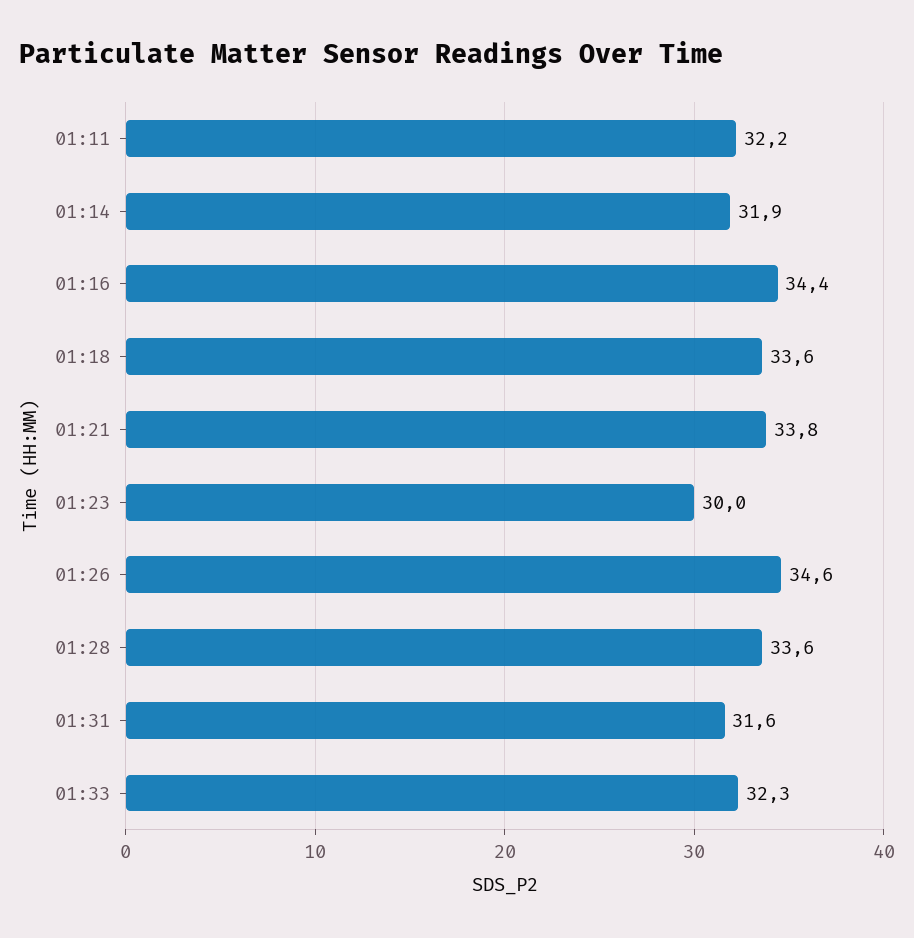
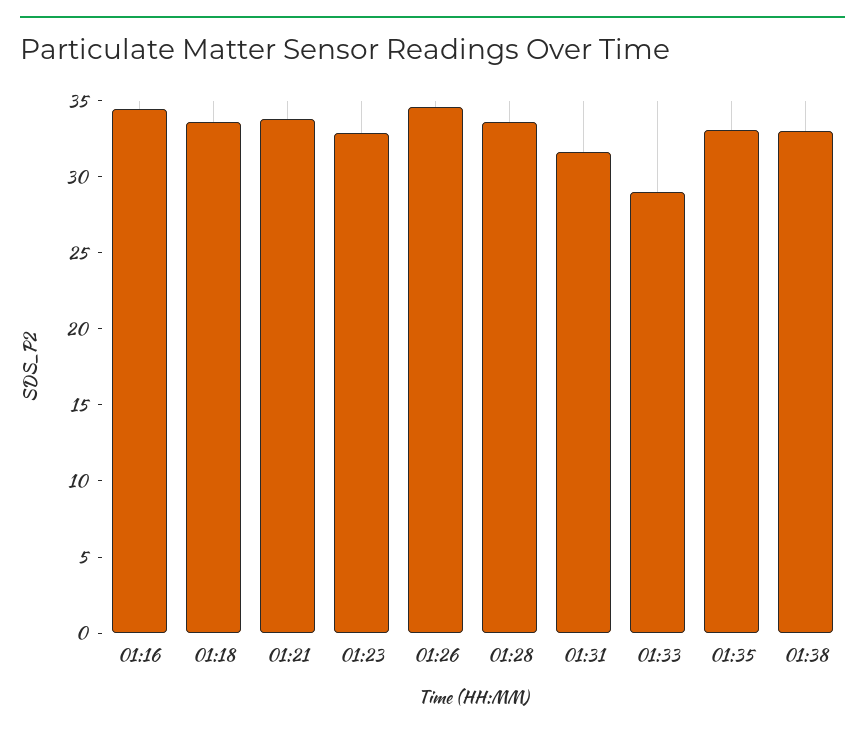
01:11: 32.2 -> none
01:14: 31.9 -> none
01:23: 30 -> 33
01:33: 32.3 -> 29
01:35: none -> 33
01:38: none -> 33

